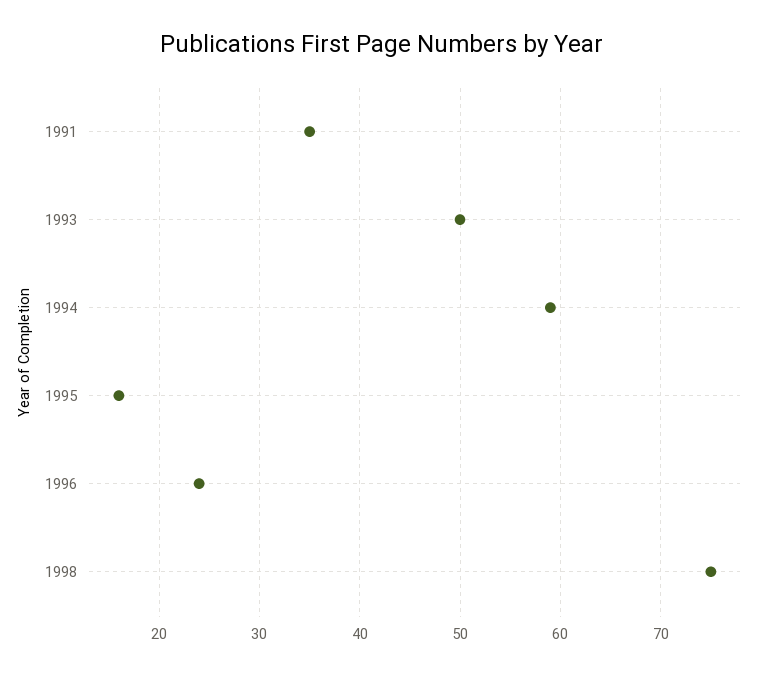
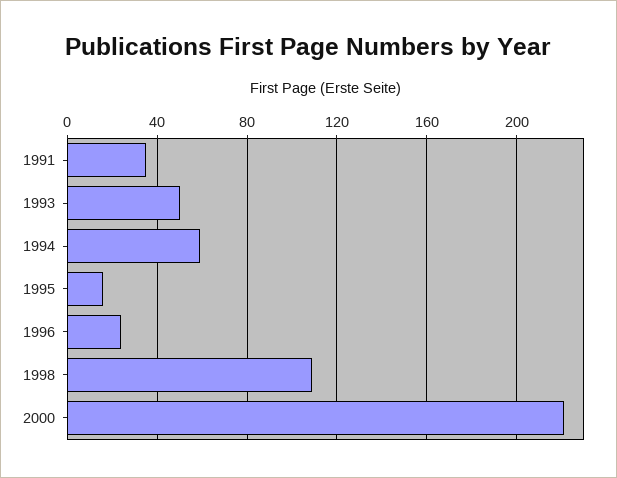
1998: 75 -> 110
2000: none -> 220

